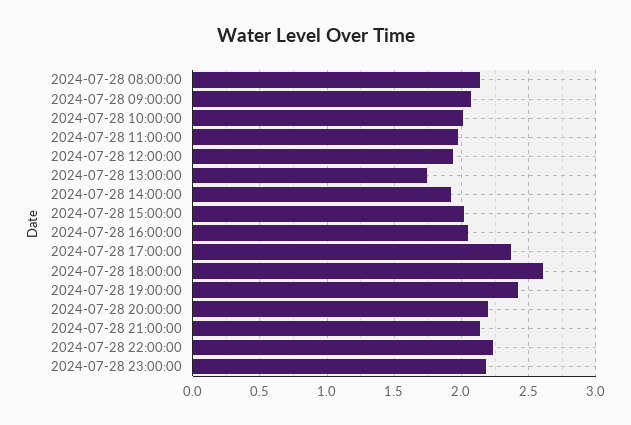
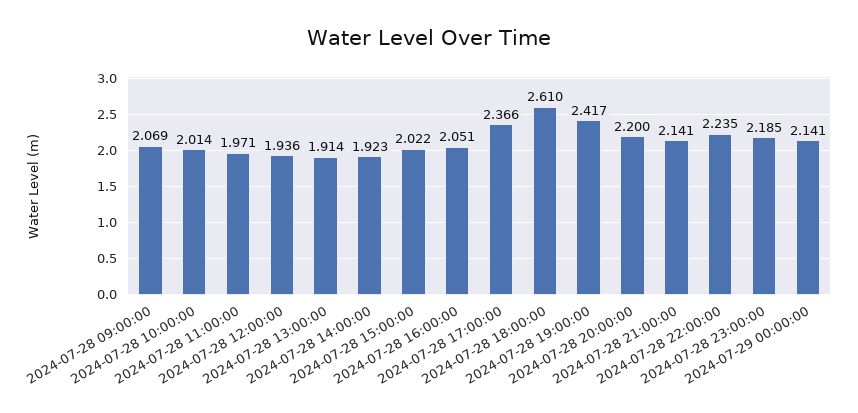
2024-07-28 08:00:00: 2.15 -> none
2024-07-28 13:00:00: 1.75 -> 1.914
2024-07-29 00:00:00: none -> 2.141

